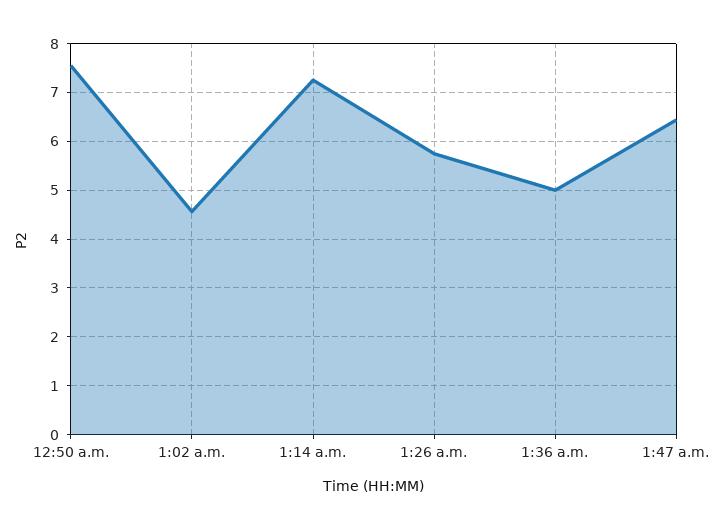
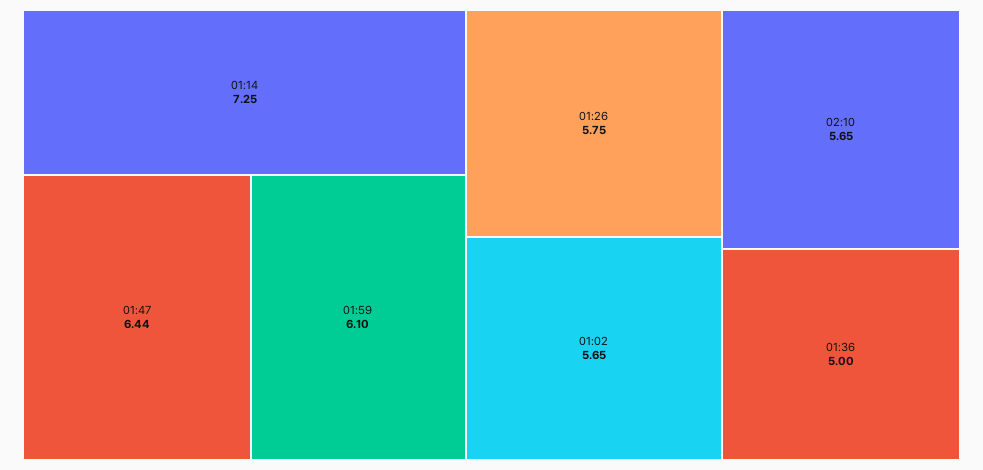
12:50 a.m.: 7.6 -> none
1:02 a.m.: 4.6 -> 5.65
01:59: none -> 6.1
02:10: none -> 5.65

